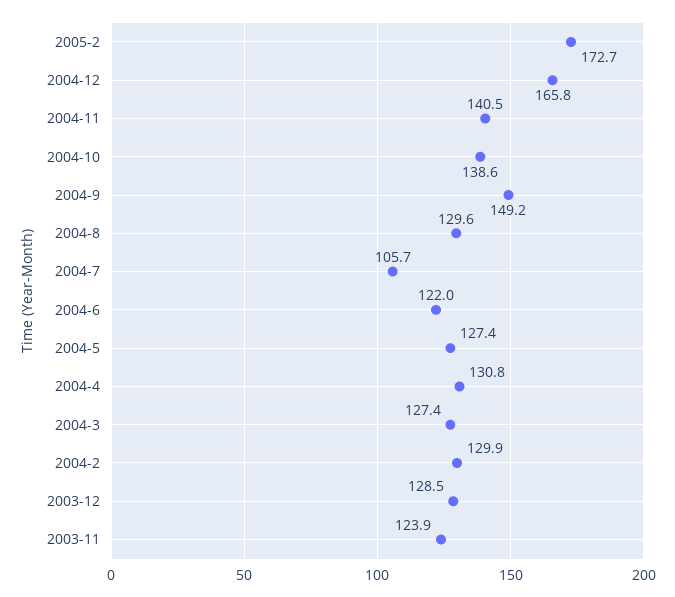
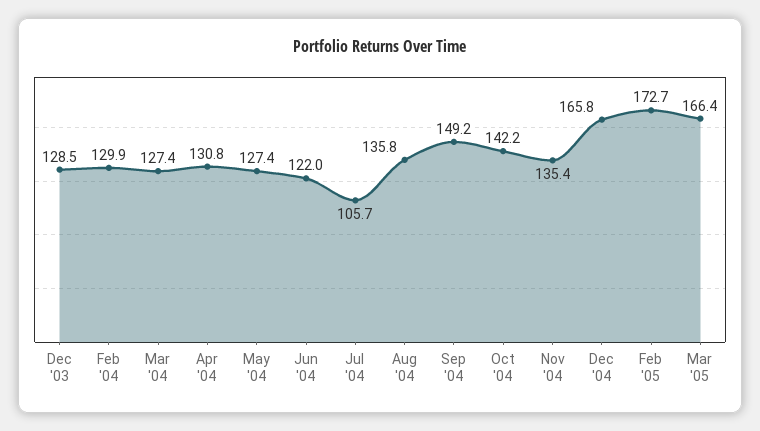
2004-11: 140.5 -> 135.4
2004-10: 138.6 -> 142.2
2004-8: 129.6 -> 135.8
2003-11: 123.9 -> none
Mar '05: none -> 166.4

